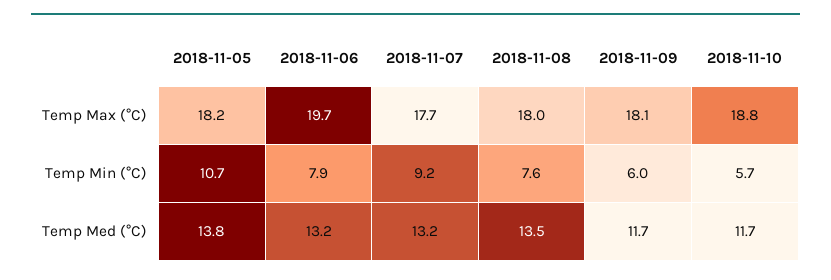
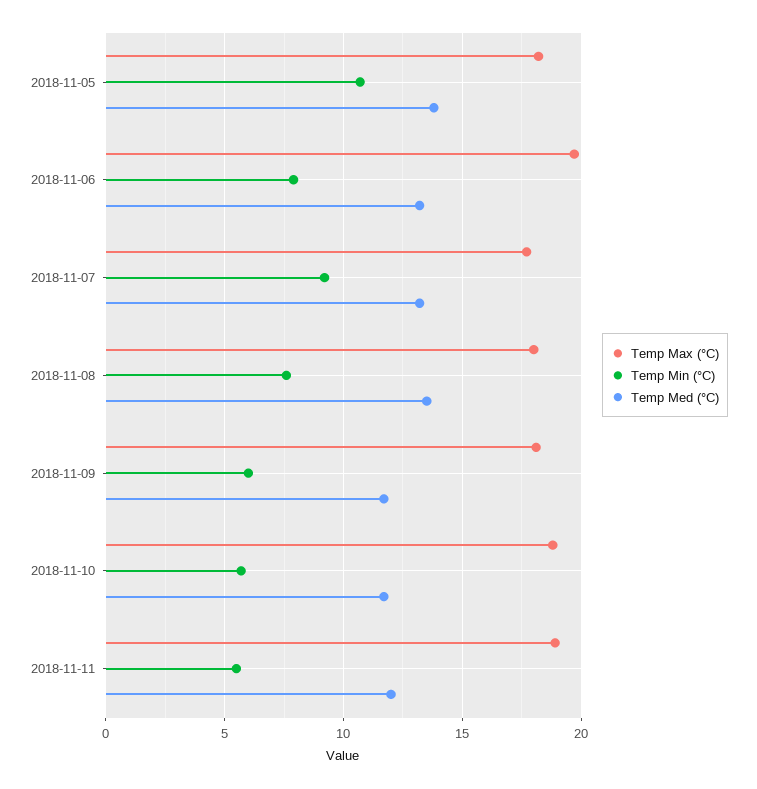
Temp Max (°C), 2018-11-11: none -> 19
Temp Min (°C), 2018-11-11: none -> 5.5
Temp Med (°C), 2018-11-11: none -> 12

